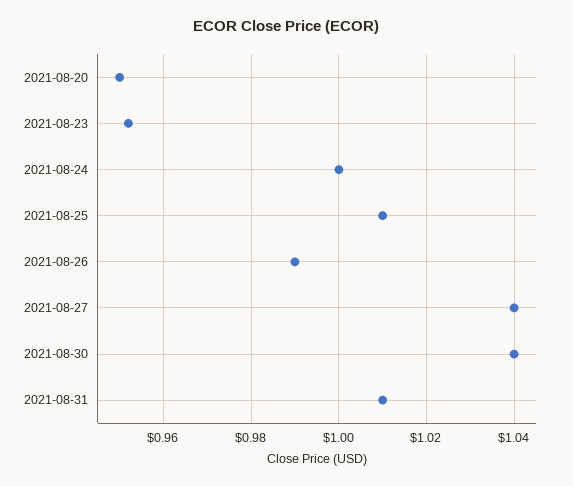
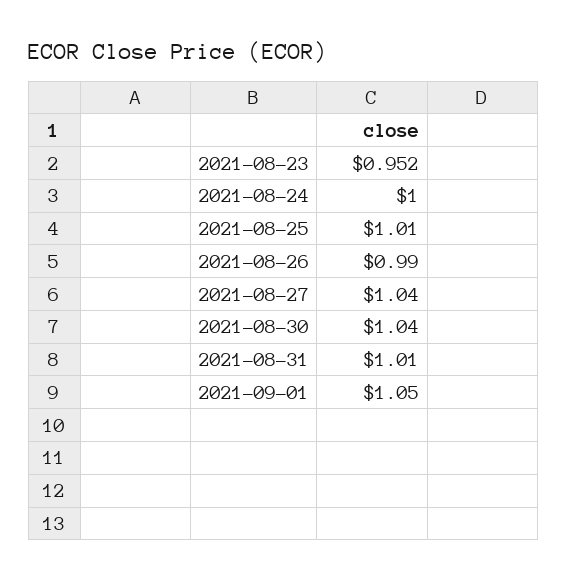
2021-08-20: 0.95 -> none
2021-09-01: none -> 1.05

